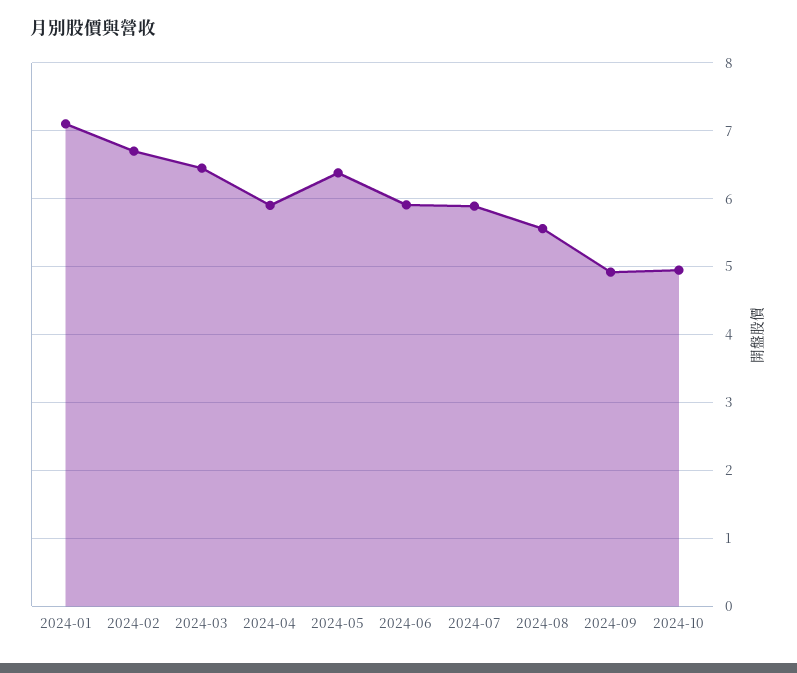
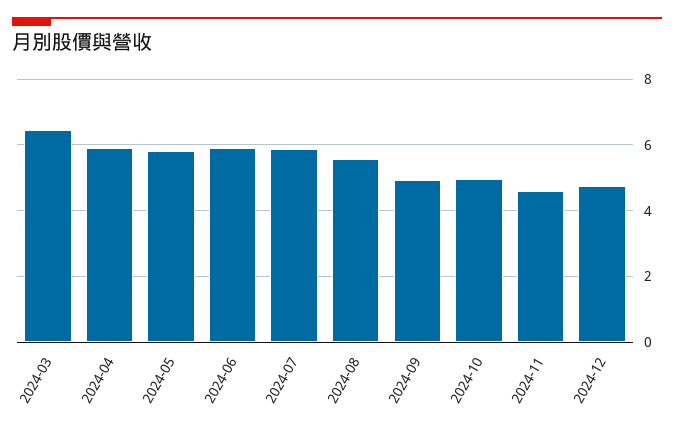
2024-01: 7.1 -> none
2024-02: 6.7 -> none
2024-05: 6.4 -> 5.8
2024-11: none -> 4.6
2024-12: none -> 4.8

